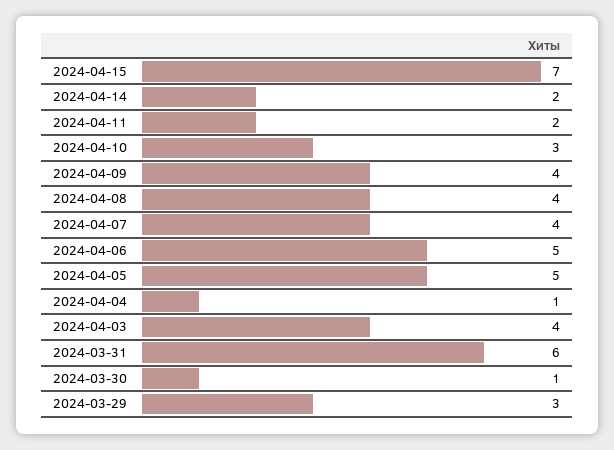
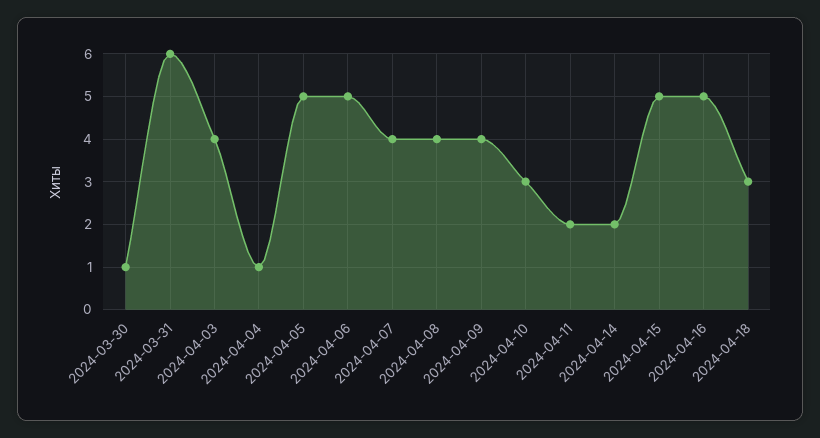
2024-04-15: 7 -> 5
2024-03-29: 3 -> none
2024-04-16: none -> 5
2024-04-18: none -> 3

